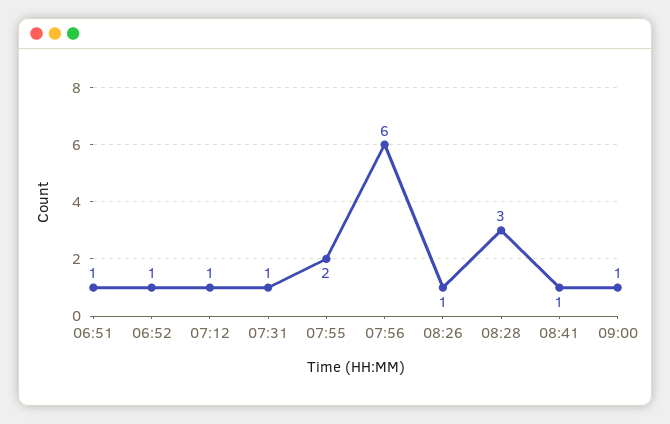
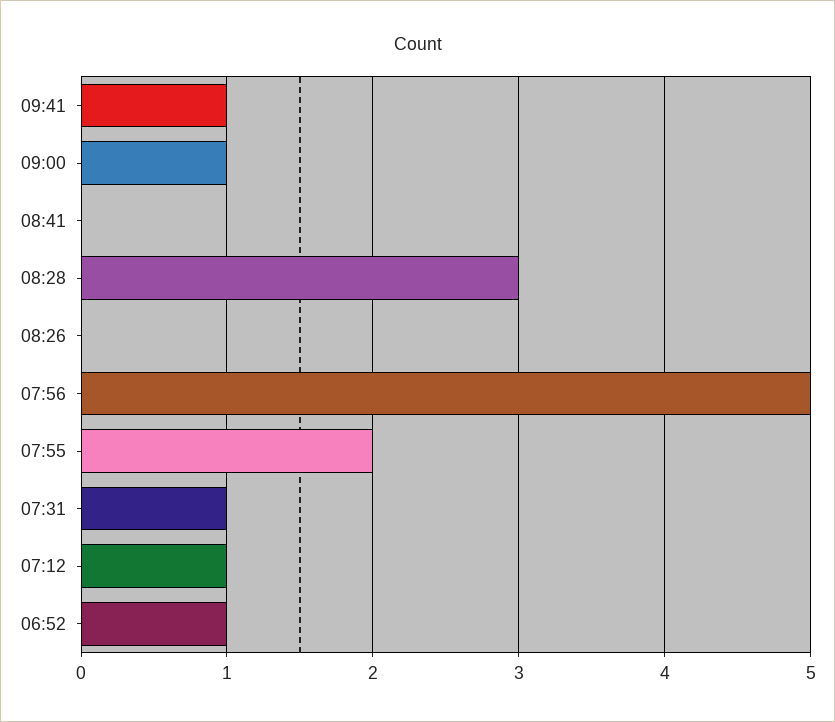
06:51: 1 -> none
07:56: 6 -> 5
08:26: 1 -> 0
08:41: 1 -> 0
09:41: none -> 1

